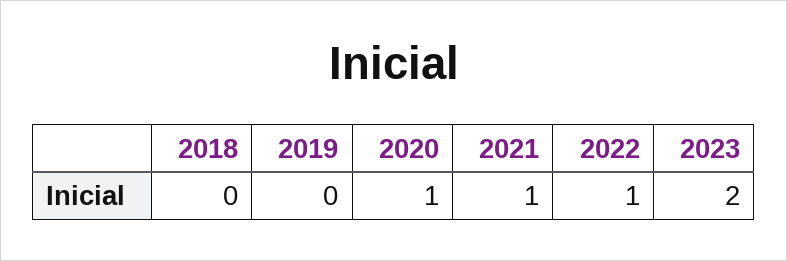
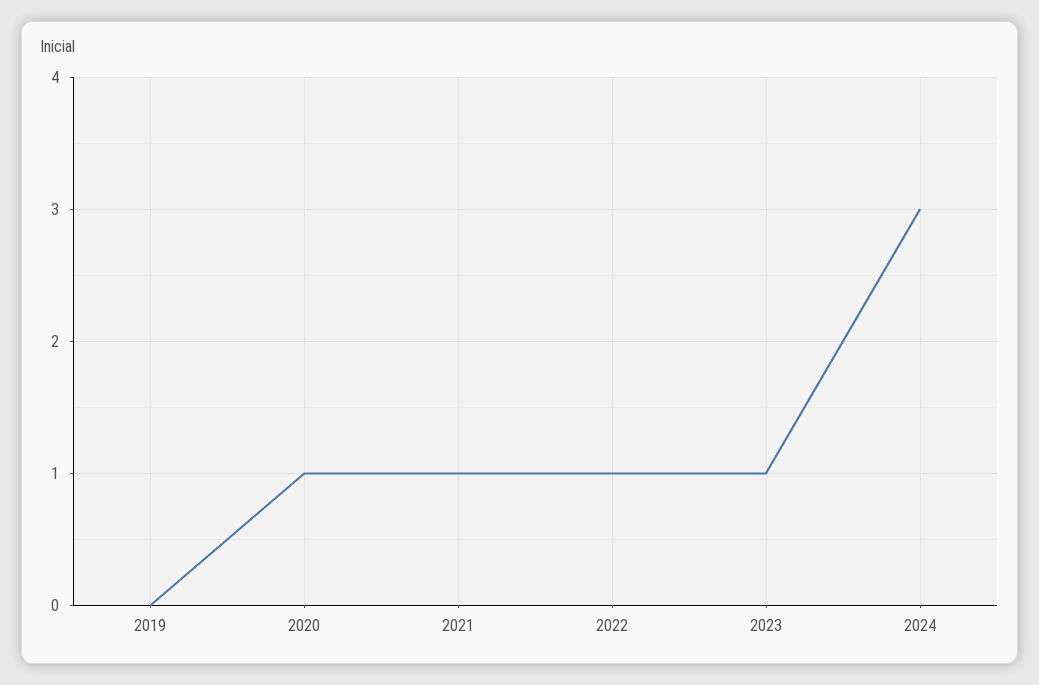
2018: 0 -> none
2023: 2 -> 1
2024: none -> 3

